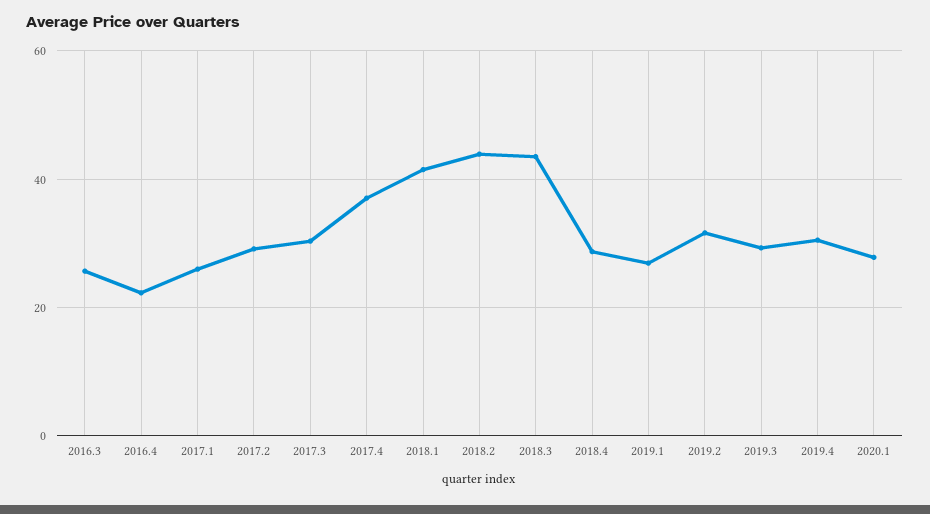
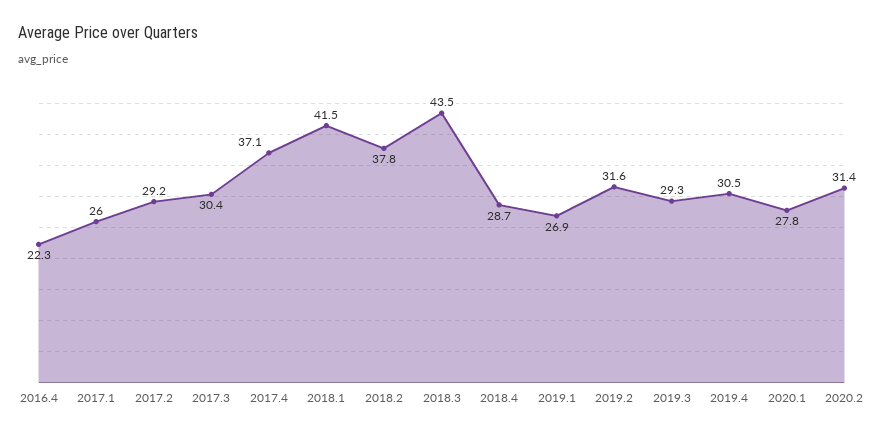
2016.3: 26 -> none
2018.2: 44 -> 37.8
2020.2: none -> 31.4

